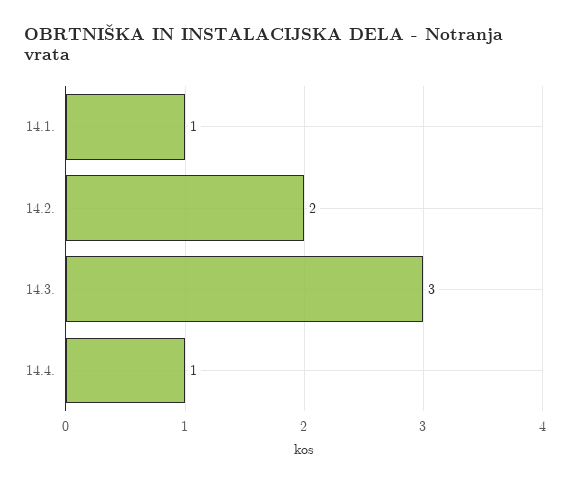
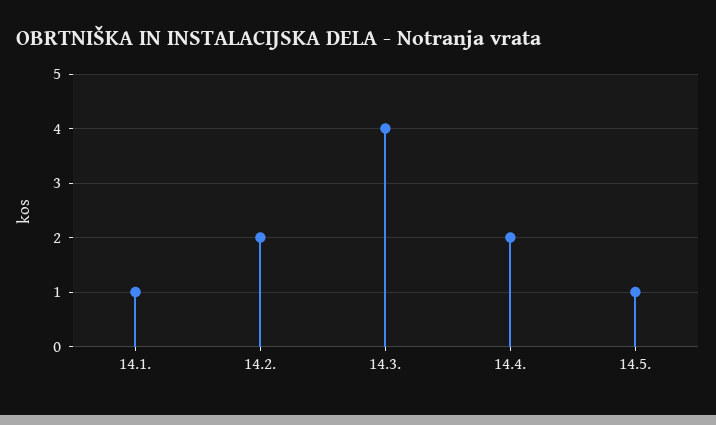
14.3.: 3 -> 4
14.4.: 1 -> 2
14.5.: none -> 1

